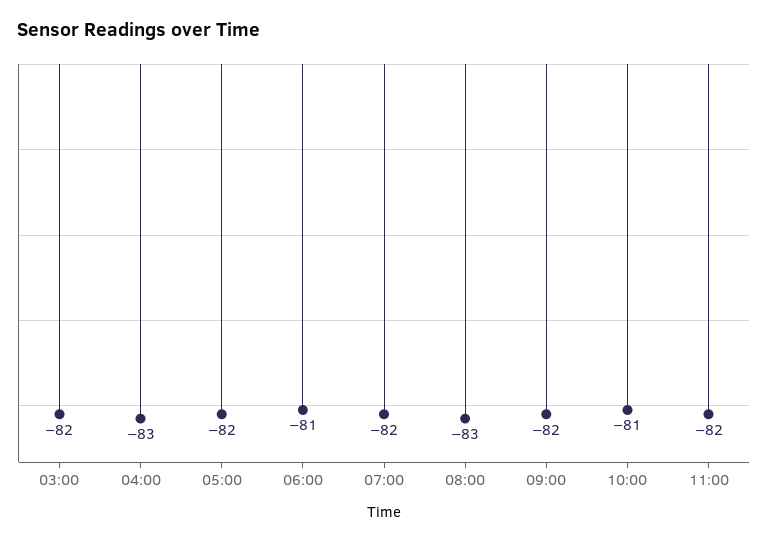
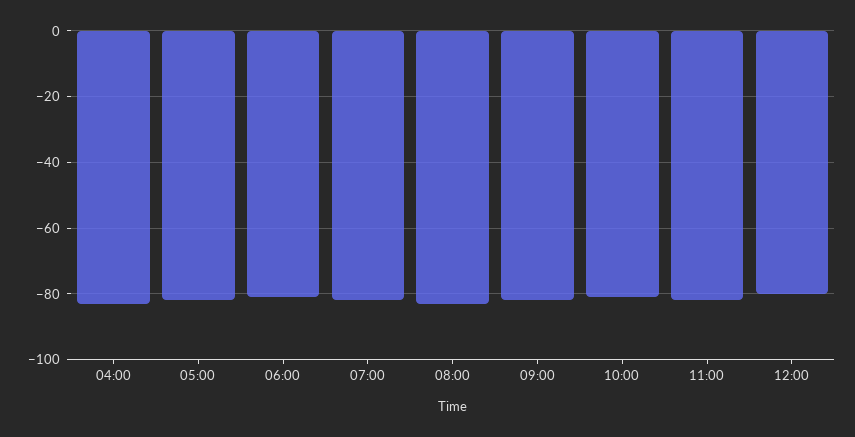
03:00: -82 -> none
12:00: none -> -80

